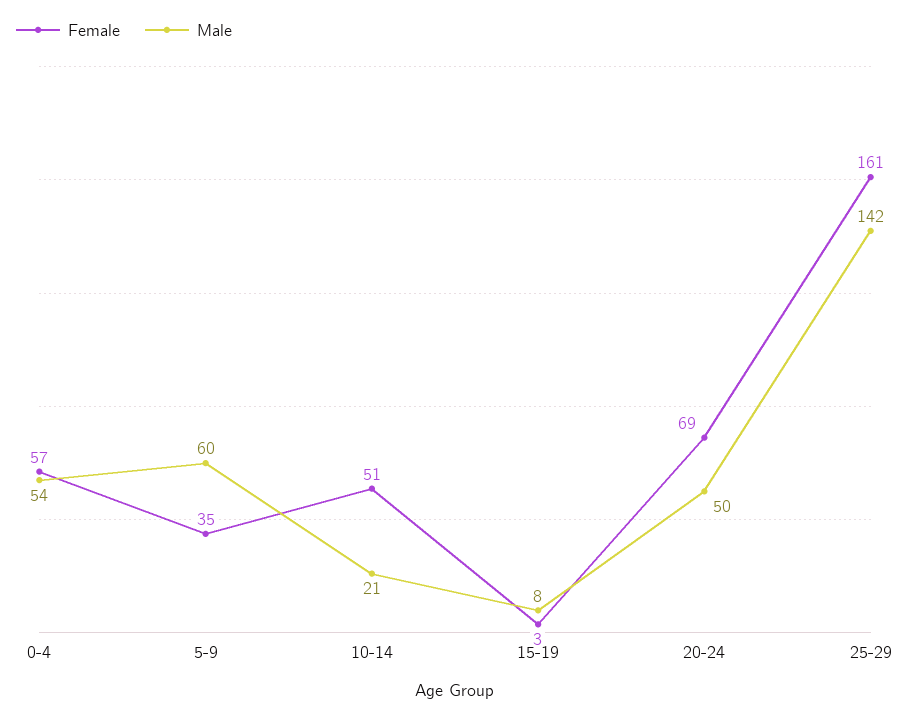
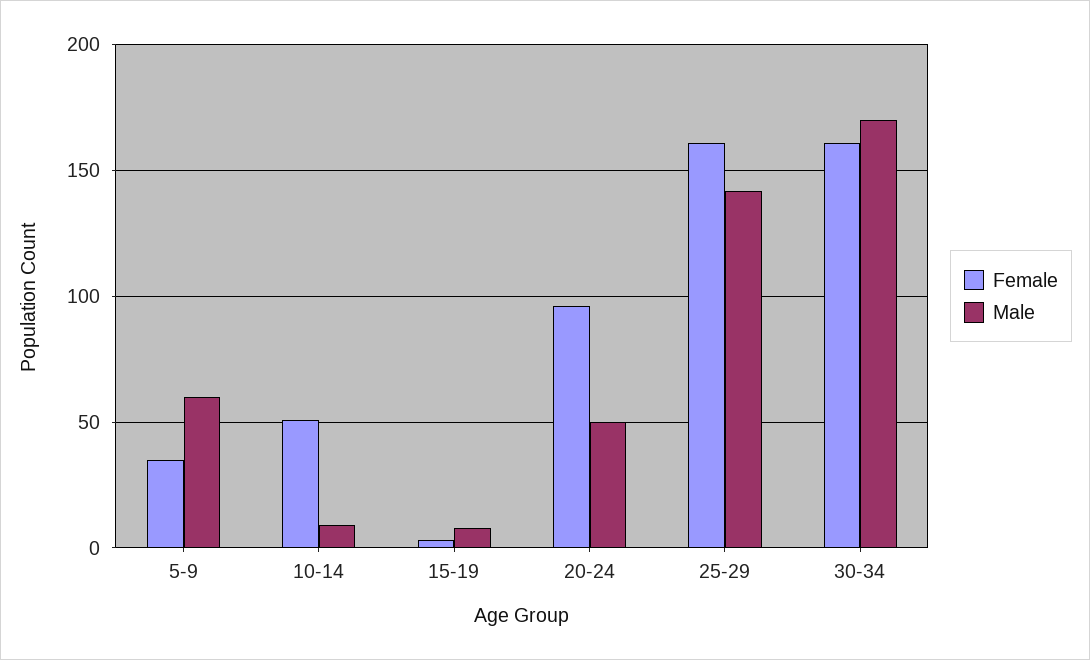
Female, 0-4: 57 -> none
Male, 0-4: 54 -> none
Male, 10-14: 21 -> 10
Female, 20-24: 69 -> 95
Female, 30-34: none -> 160
Male, 30-34: none -> 170

